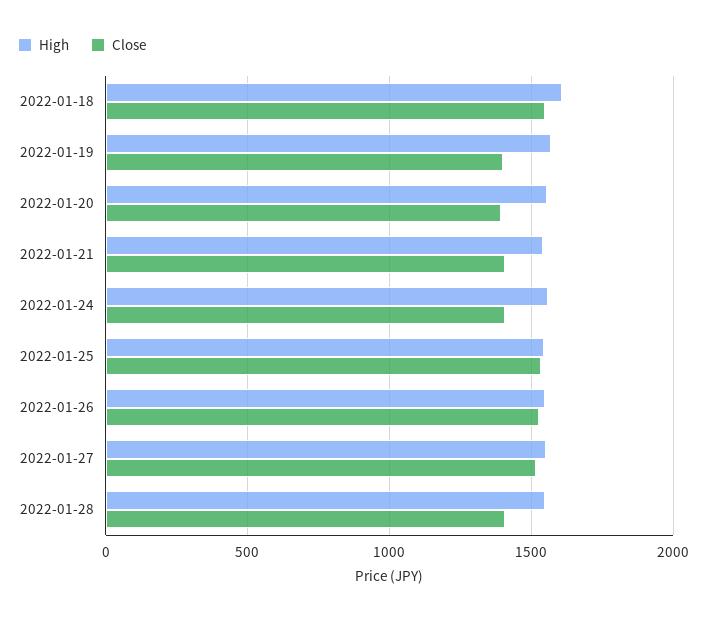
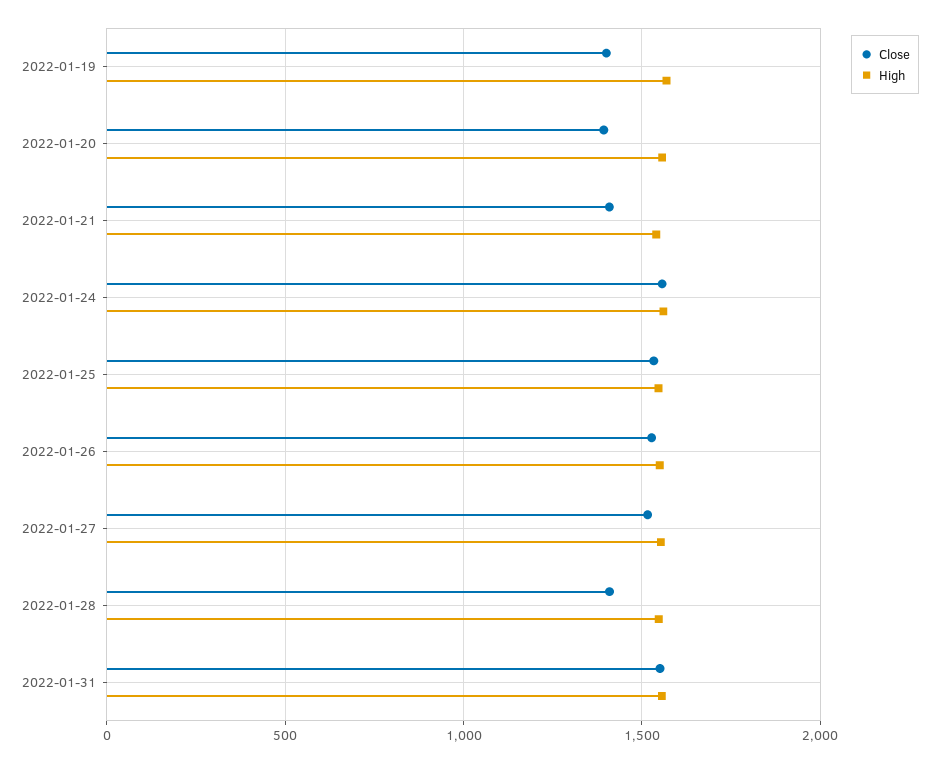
High, 2022-01-18: 1600 -> none
Close, 2022-01-18: 1550 -> none
Close, 2022-01-24: 1400 -> 1550
Close, 2022-01-31: none -> 1550
High, 2022-01-31: none -> 1550

